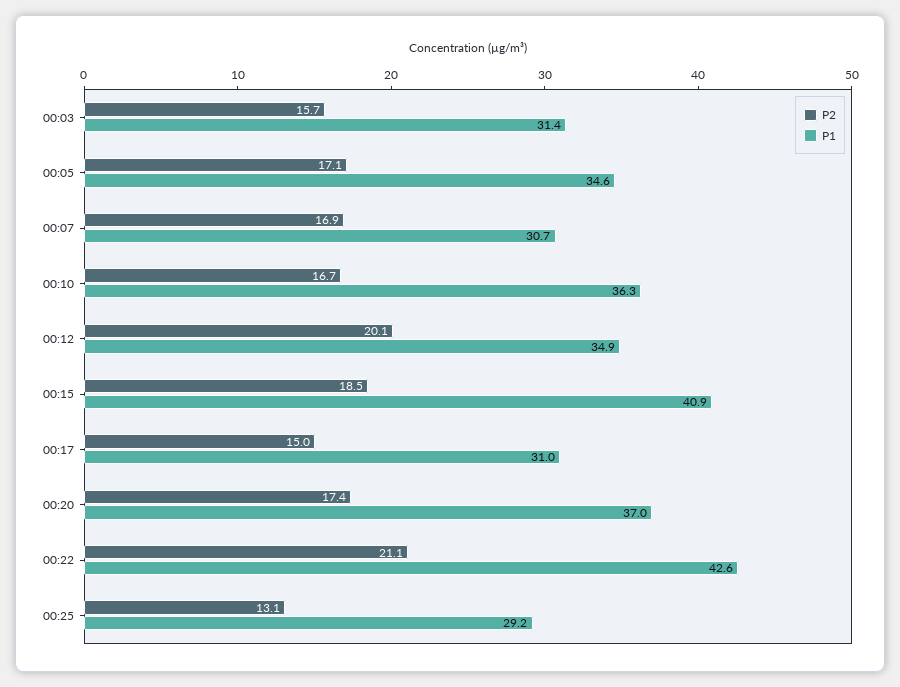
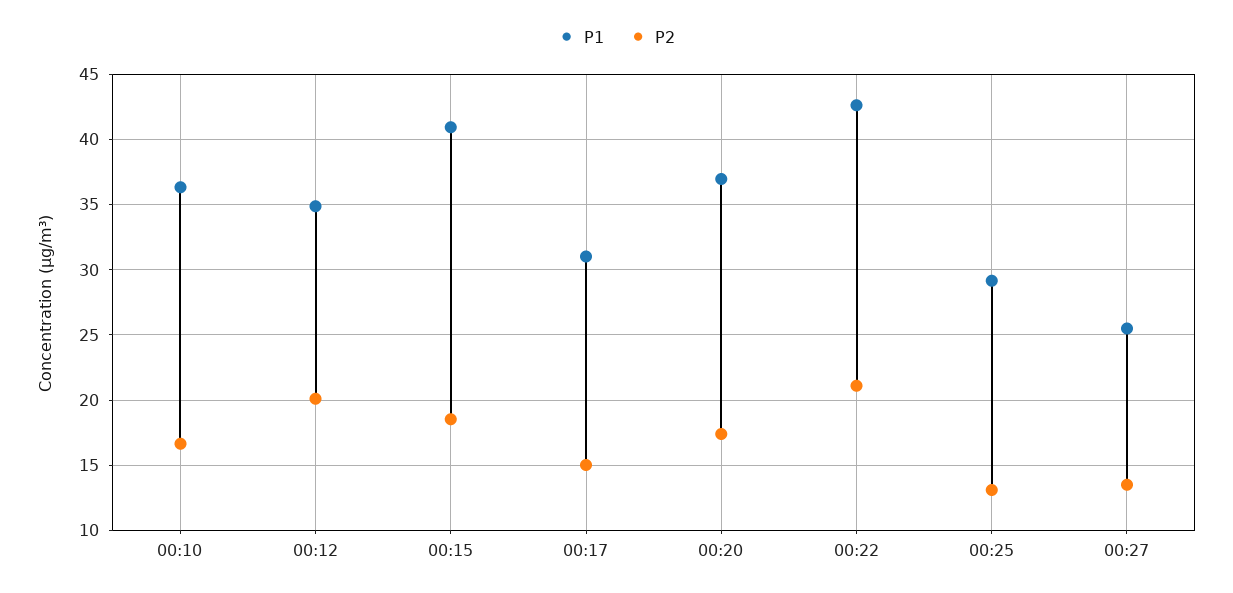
P2, 00:03: 15.7 -> none
P1, 00:03: 31.4 -> none
P2, 00:05: 17.1 -> none
P1, 00:05: 34.6 -> none
P2, 00:07: 16.9 -> none
P1, 00:07: 30.7 -> none
P1, 00:27: none -> 25.5
P2, 00:27: none -> 13.5

